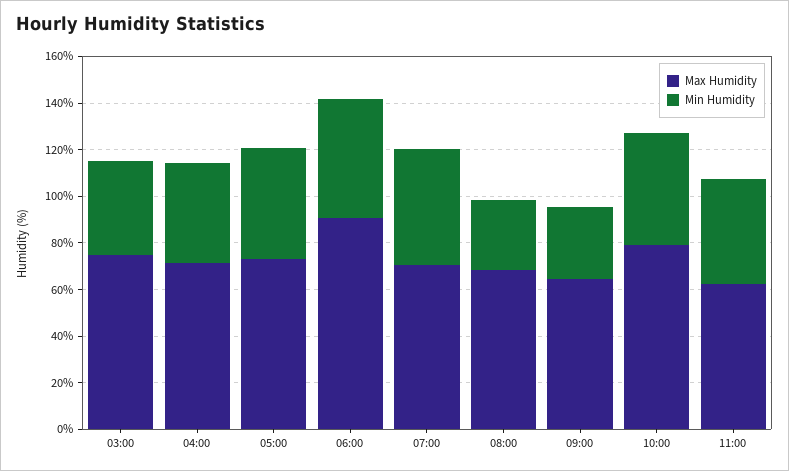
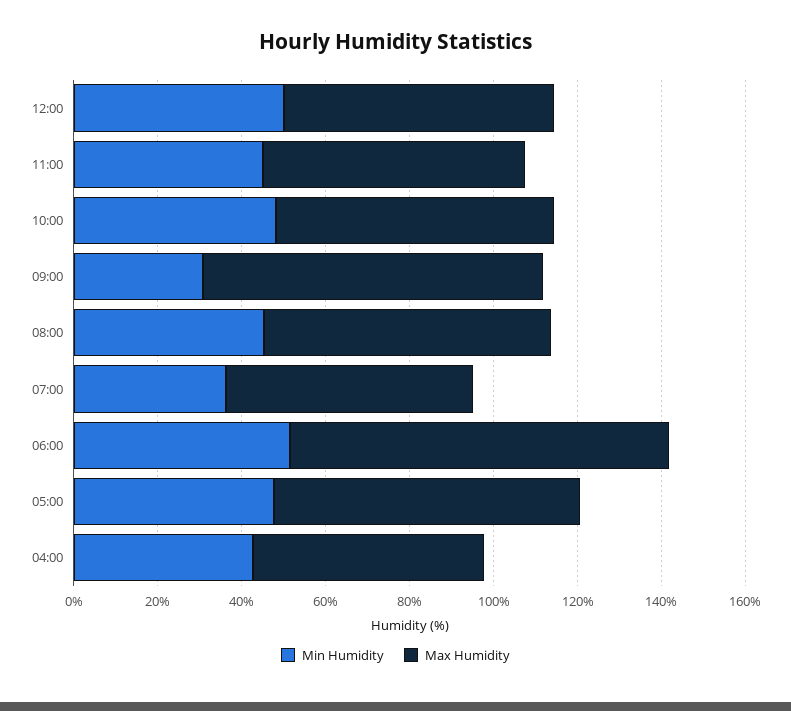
Max Humidity, 03:00: 75 -> none
Min Humidity, 03:00: 40 -> none
Max Humidity, 04:00: 70 -> 55
Max Humidity, 07:00: 70 -> 60
Min Humidity, 07:00: 50 -> 35
Min Humidity, 08:00: 30 -> 45
Max Humidity, 09:00: 65 -> 80
Max Humidity, 10:00: 80 -> 65
Min Humidity, 12:00: none -> 50
Max Humidity, 12:00: none -> 65

